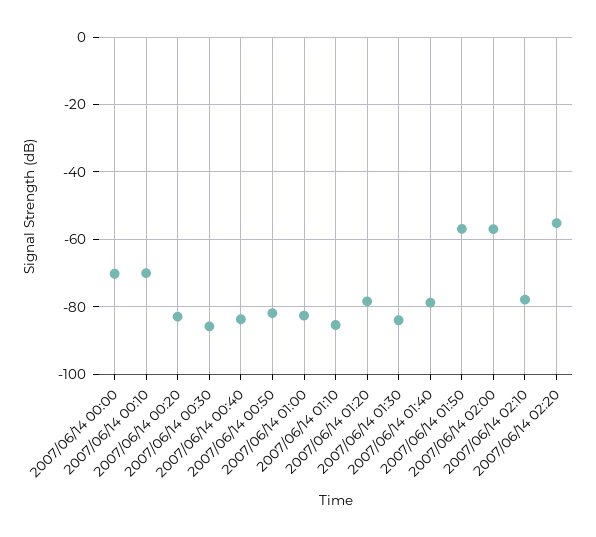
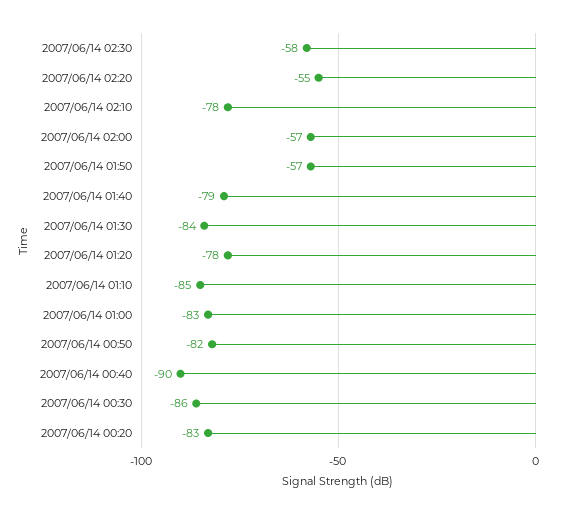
2007/06/14 00:00: -70 -> none
2007/06/14 00:10: -70 -> none
2007/06/14 00:40: -84 -> -90
2007/06/14 02:30: none -> -58

